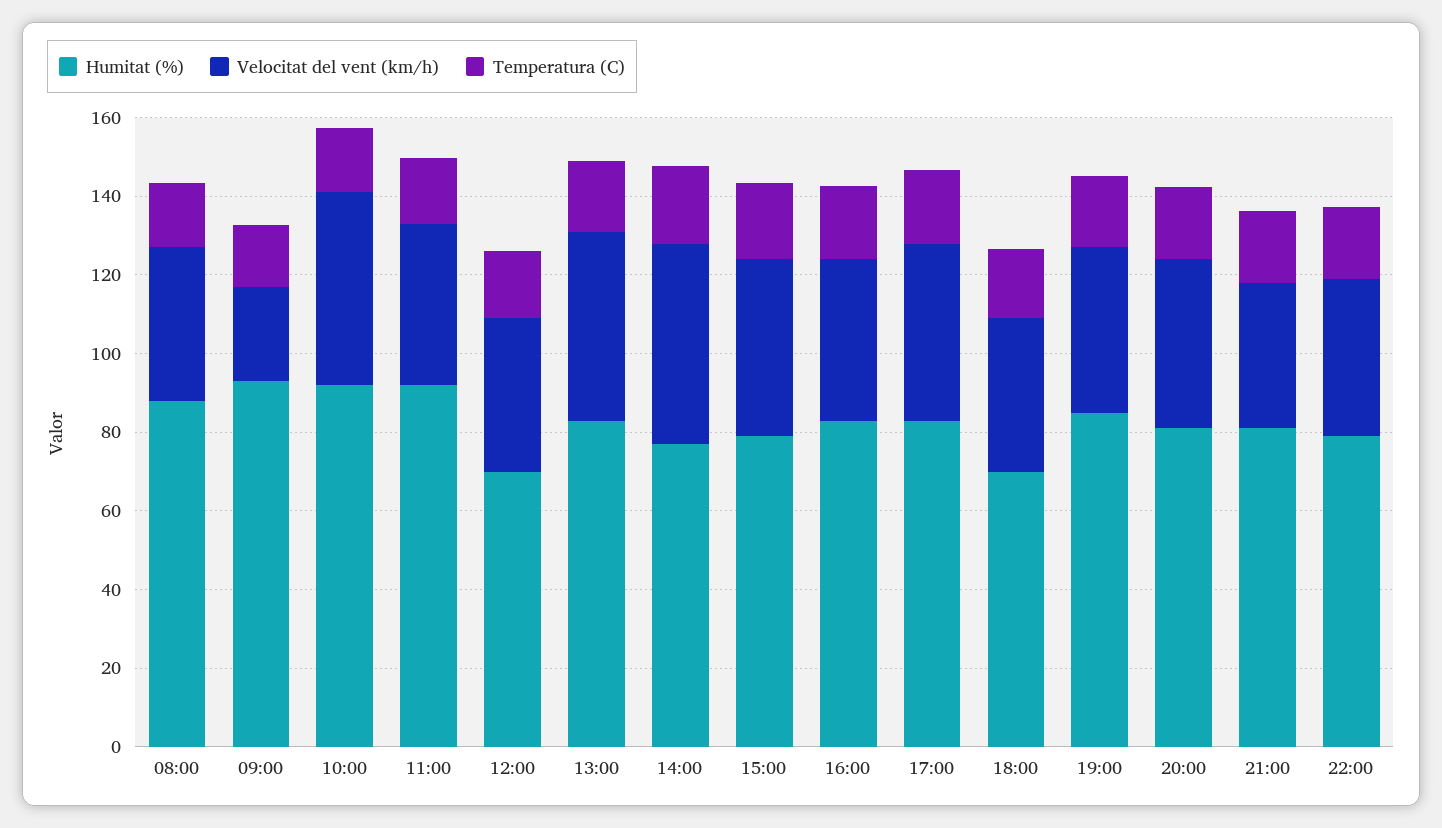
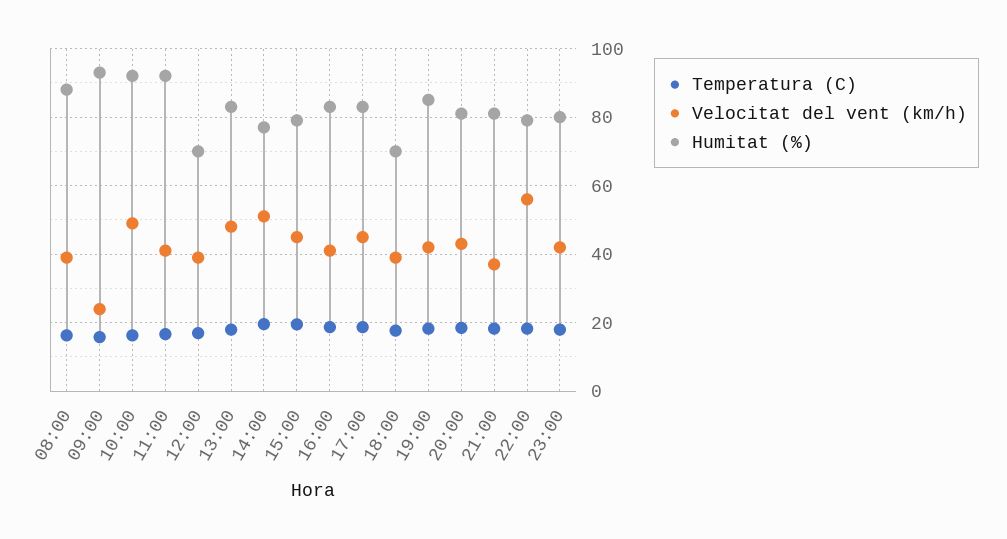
Velocitat del vent (km/h), 22:00: 40 -> 56
Temperatura (C), 23:00: none -> 18
Velocitat del vent (km/h), 23:00: none -> 42
Humitat (%), 23:00: none -> 80

